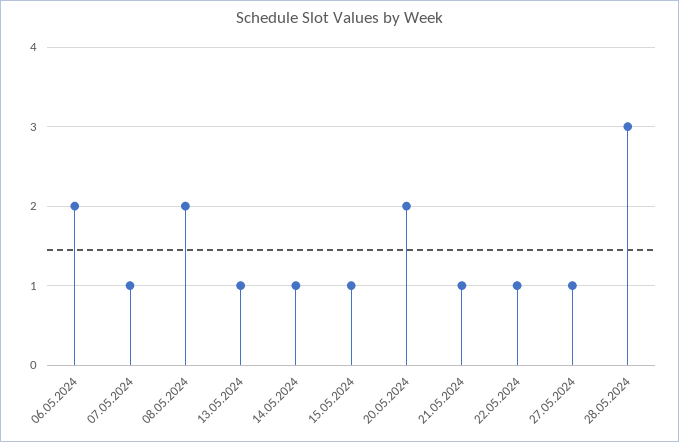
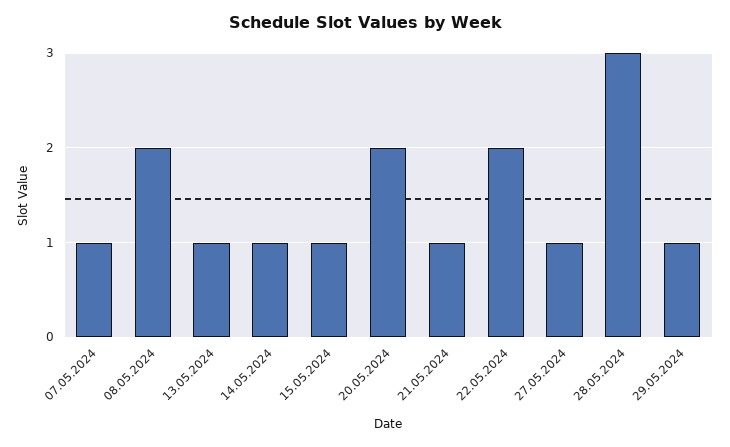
06.05.2024: 2 -> none
22.05.2024: 1 -> 2
29.05.2024: none -> 1

